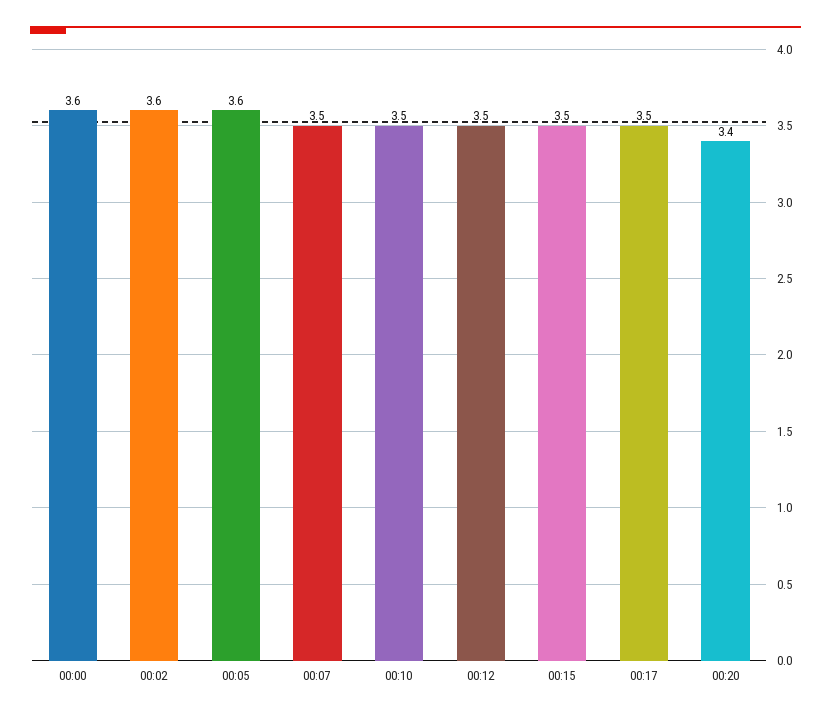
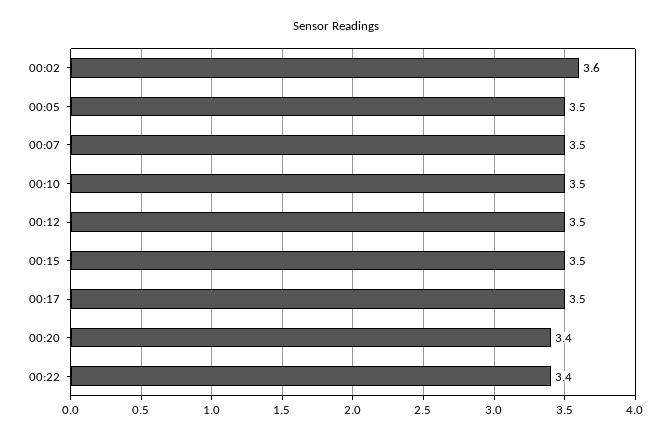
00:00: 3.6 -> none
00:05: 3.6 -> 3.5
00:22: none -> 3.4

